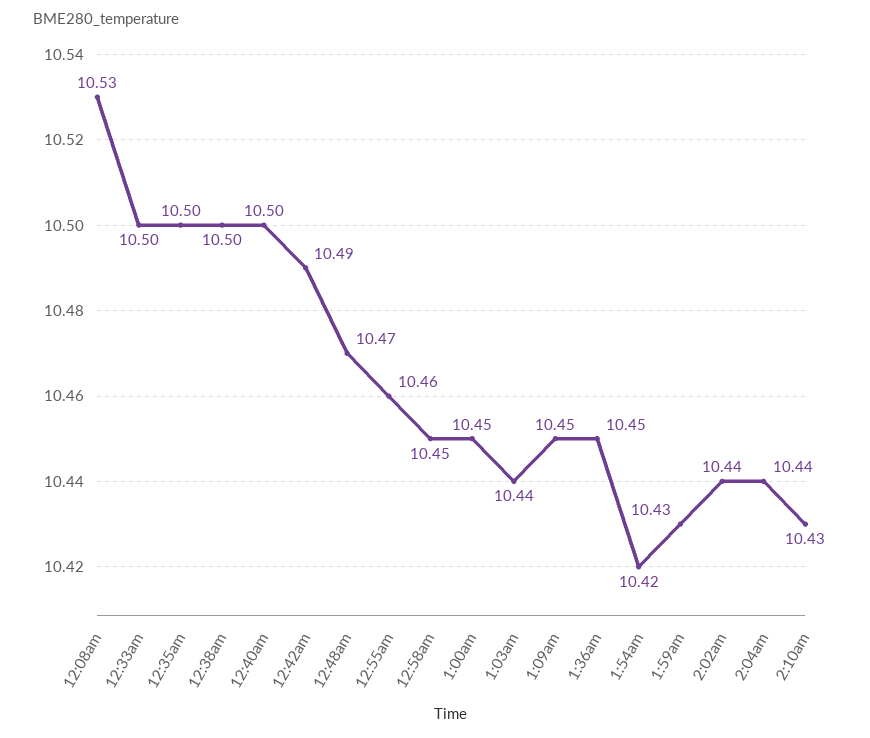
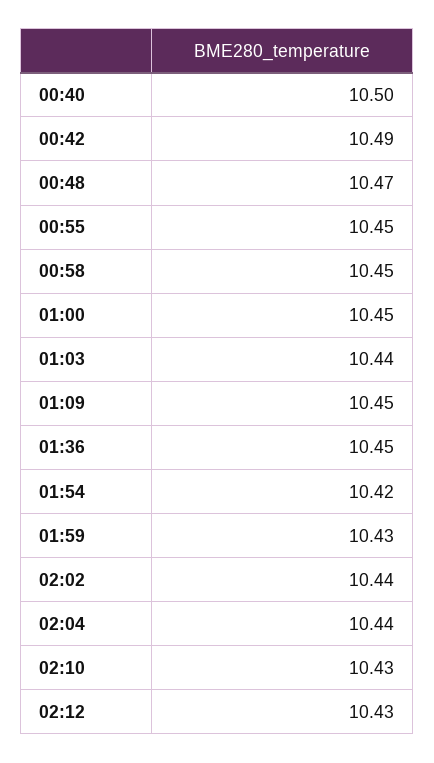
12:08am: 10.53 -> none
12:33am: 10.5 -> none
12:35am: 10.5 -> none
12:38am: 10.5 -> none
12:55am: 10.46 -> 10.45
02:12: none -> 10.43

